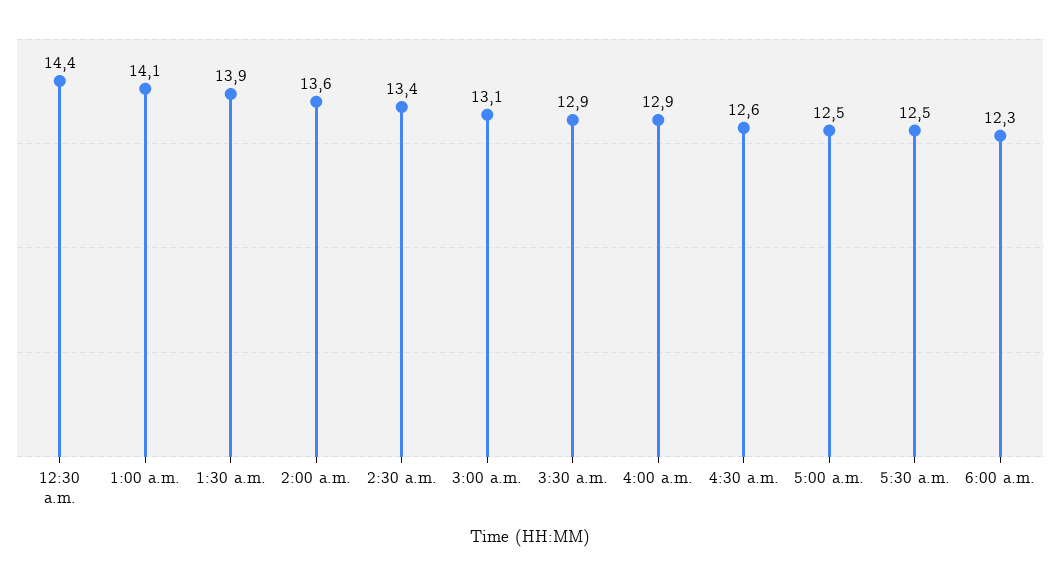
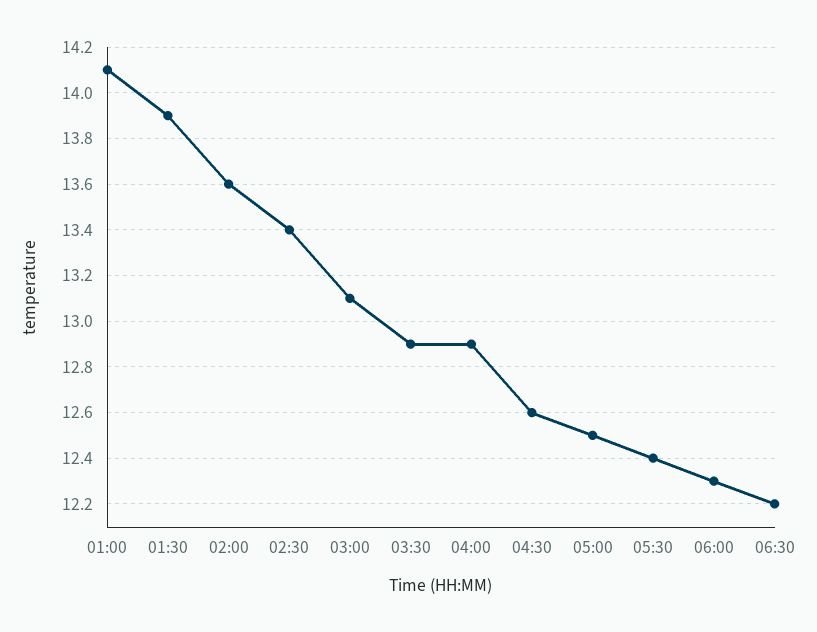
12:30 a.m.: 14.4 -> none
5:30 a.m.: 12.5 -> 12.4
06:30: none -> 12.2

